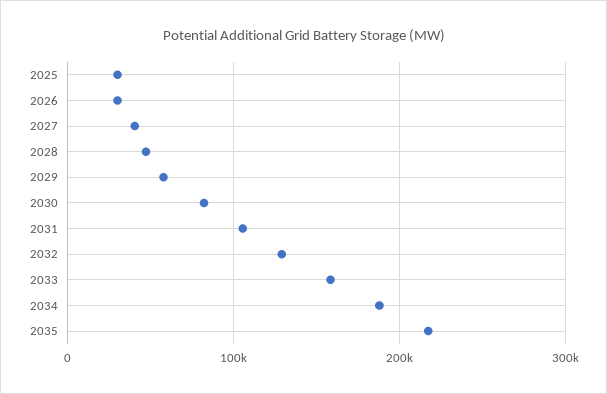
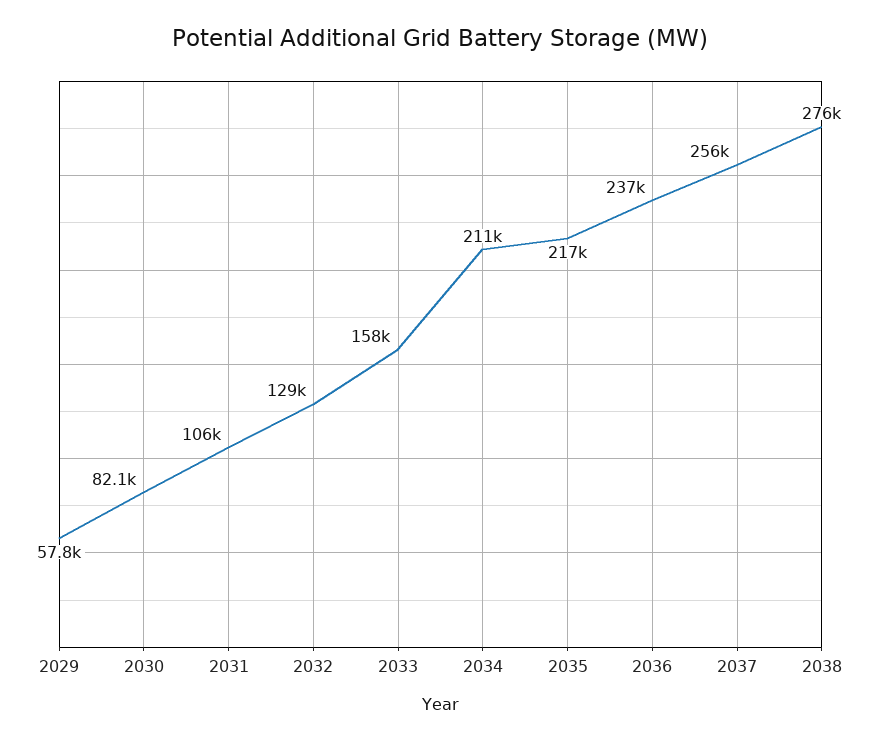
2025: 30000 -> none
2026: 30000 -> none
2027: 40000 -> none
2028: 50000 -> none
2034: 190000 -> 211000
2036: none -> 237000
2037: none -> 256000
2038: none -> 276000

